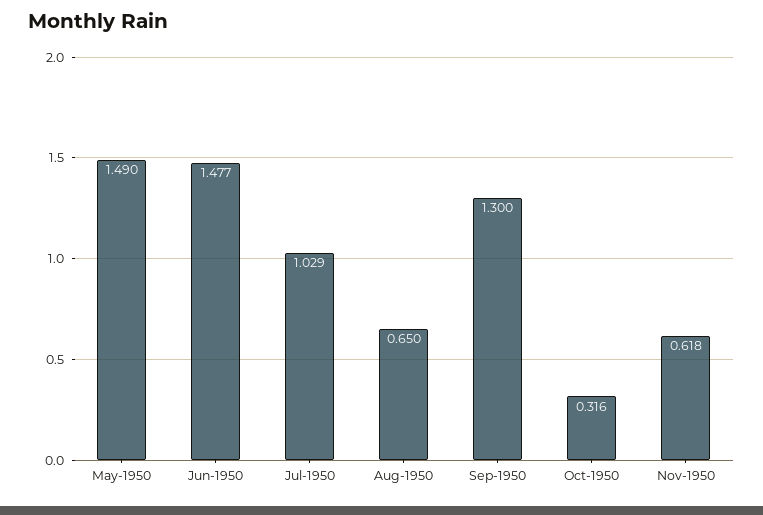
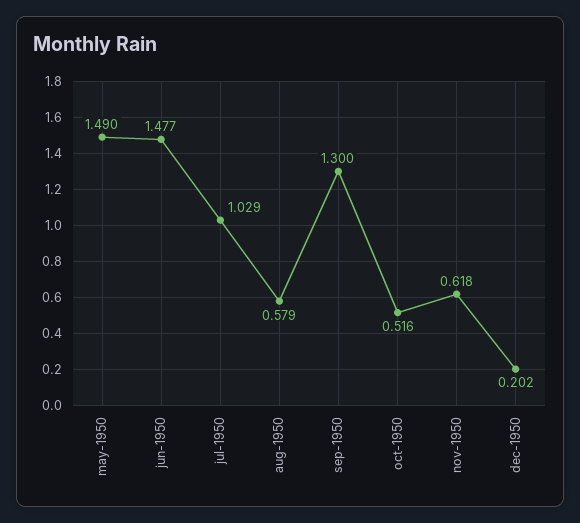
Aug-1950: 0.65 -> 0.579
Oct-1950: 0.316 -> 0.516
dec-1950: none -> 0.202

